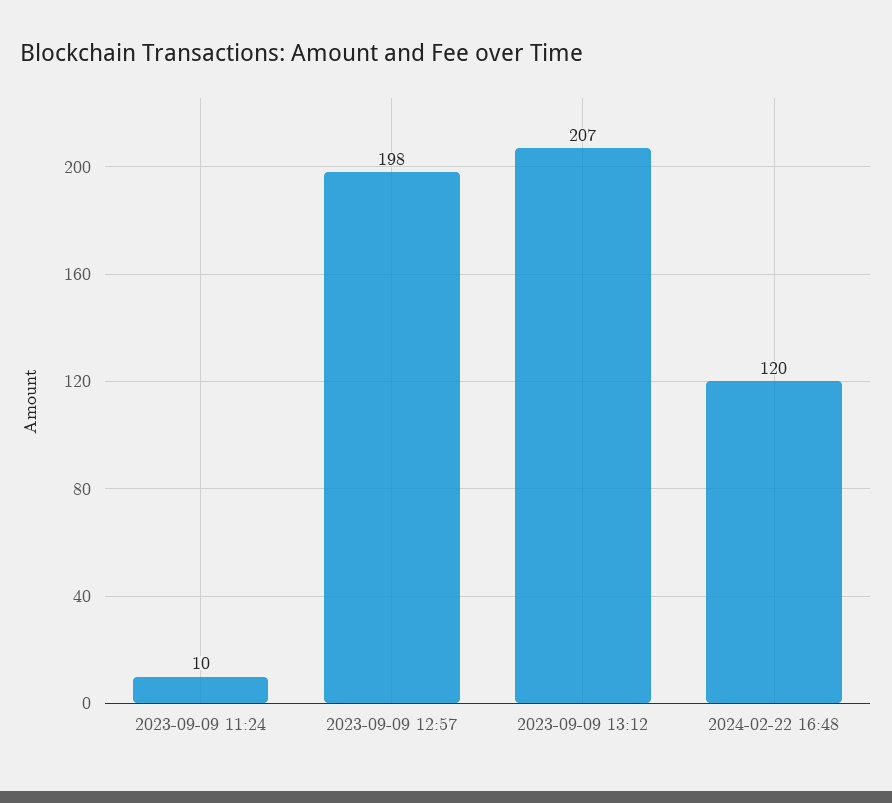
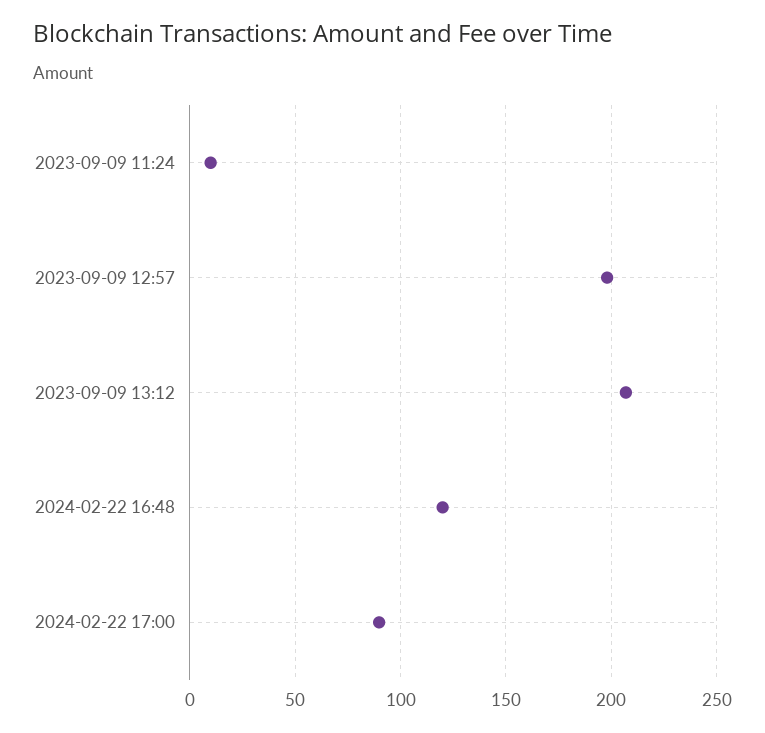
2024-02-22 17:00: none -> 90

